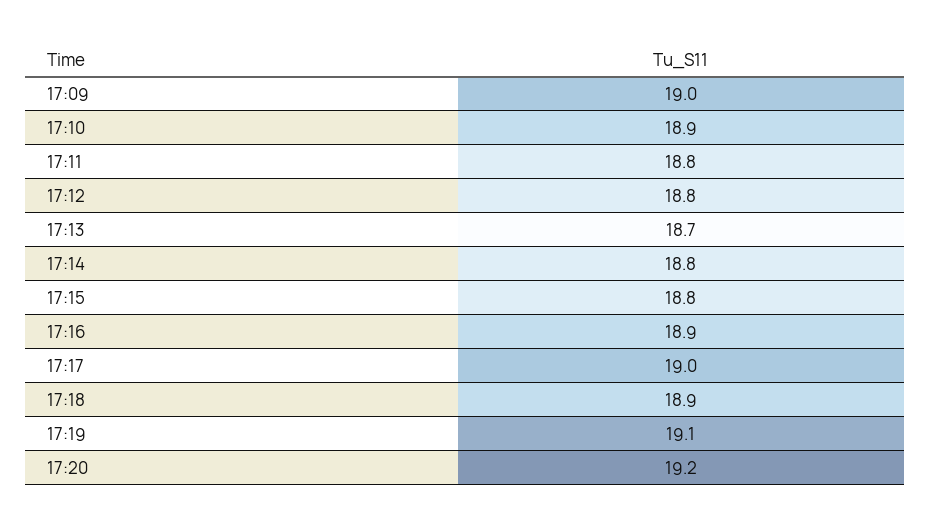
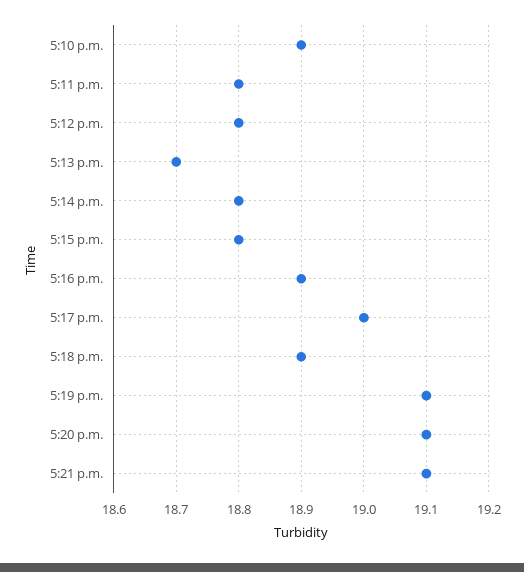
17:09: 19 -> none
17:20: 19.2 -> 19.1
5:21 p.m.: none -> 19.1

